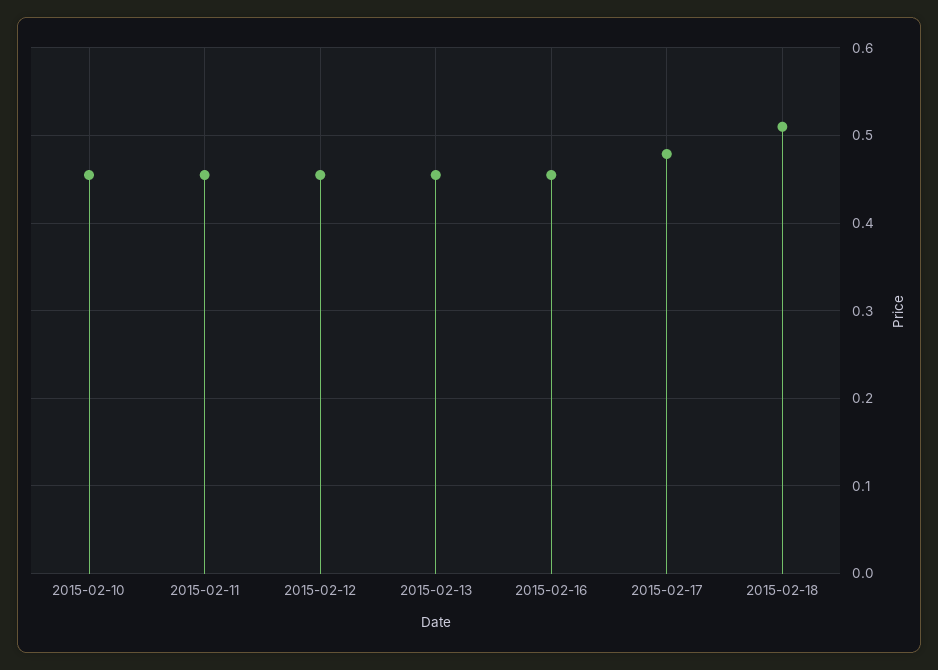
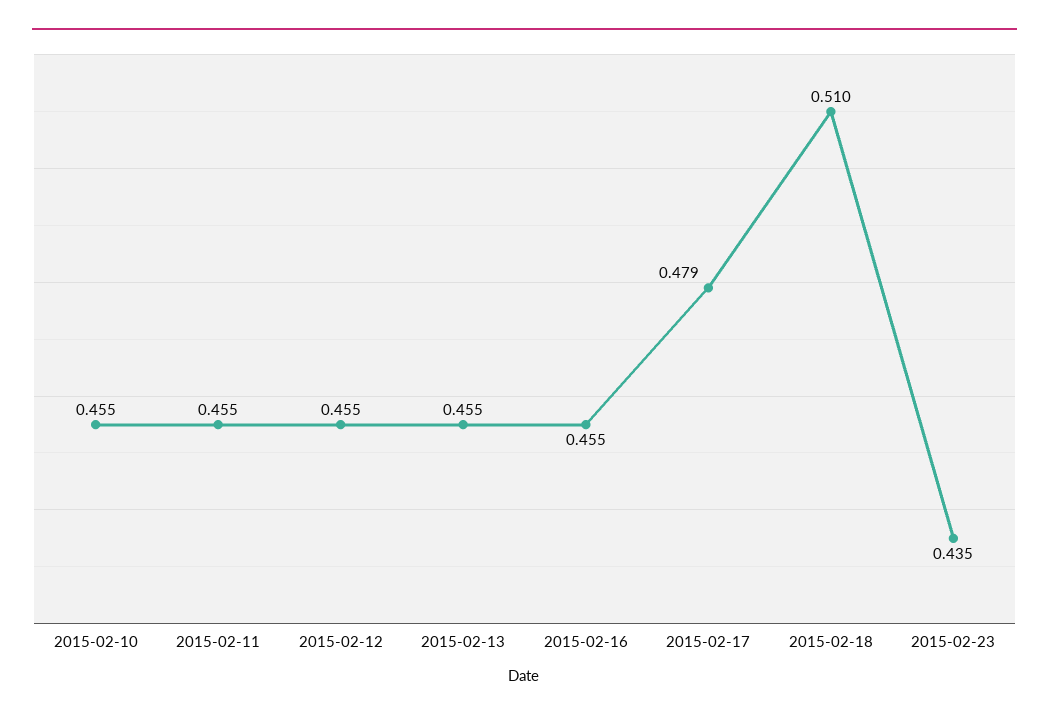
2015-02-23: none -> 0.435

